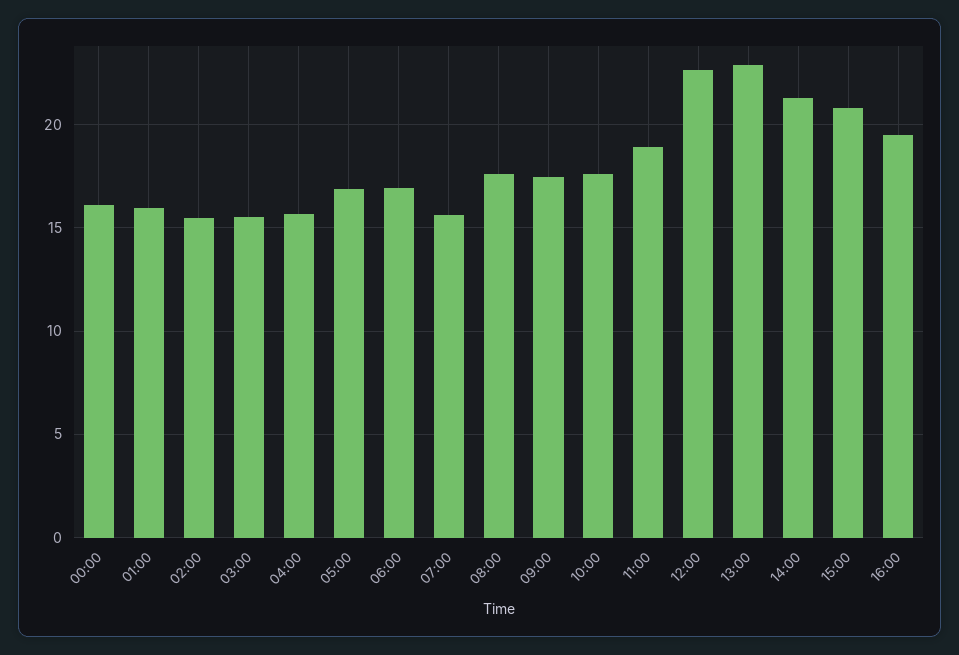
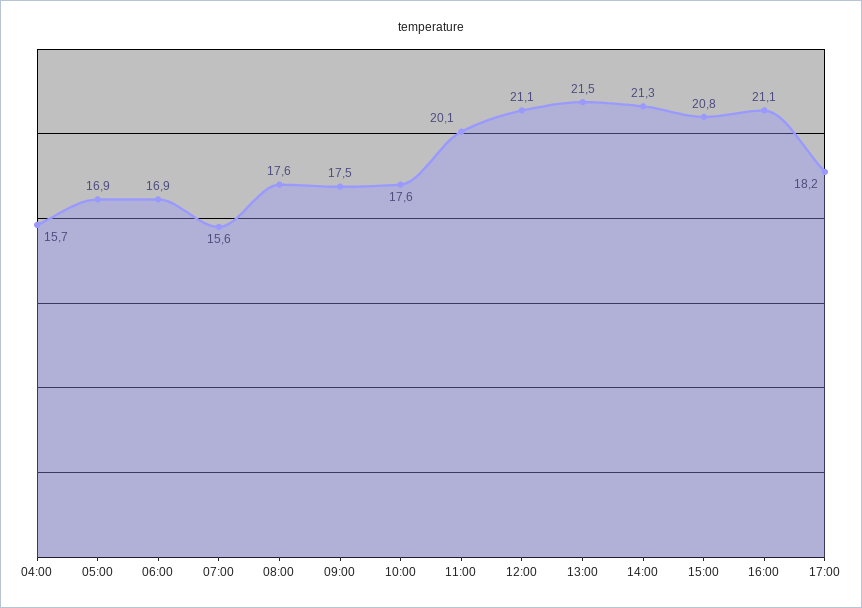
00:00: 16 -> none
01:00: 16 -> none
02:00: 15.5 -> none
03:00: 15.5 -> none
11:00: 19 -> 20.1
12:00: 22.5 -> 21.1
13:00: 23 -> 21.5
16:00: 19.5 -> 21.1
17:00: none -> 18.2

